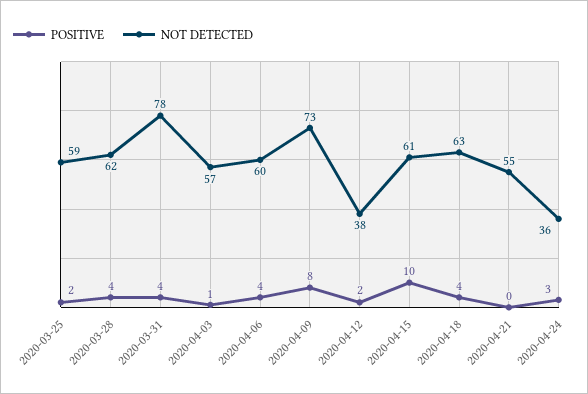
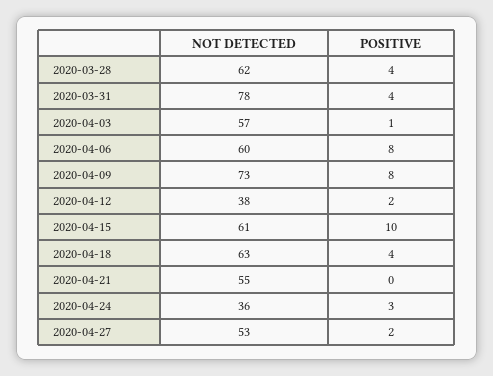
POSITIVE, 2020-03-25: 2 -> none
NOT DETECTED, 2020-03-25: 59 -> none
POSITIVE, 2020-04-06: 4 -> 8
NOT DETECTED, 2020-04-27: none -> 53
POSITIVE, 2020-04-27: none -> 2

